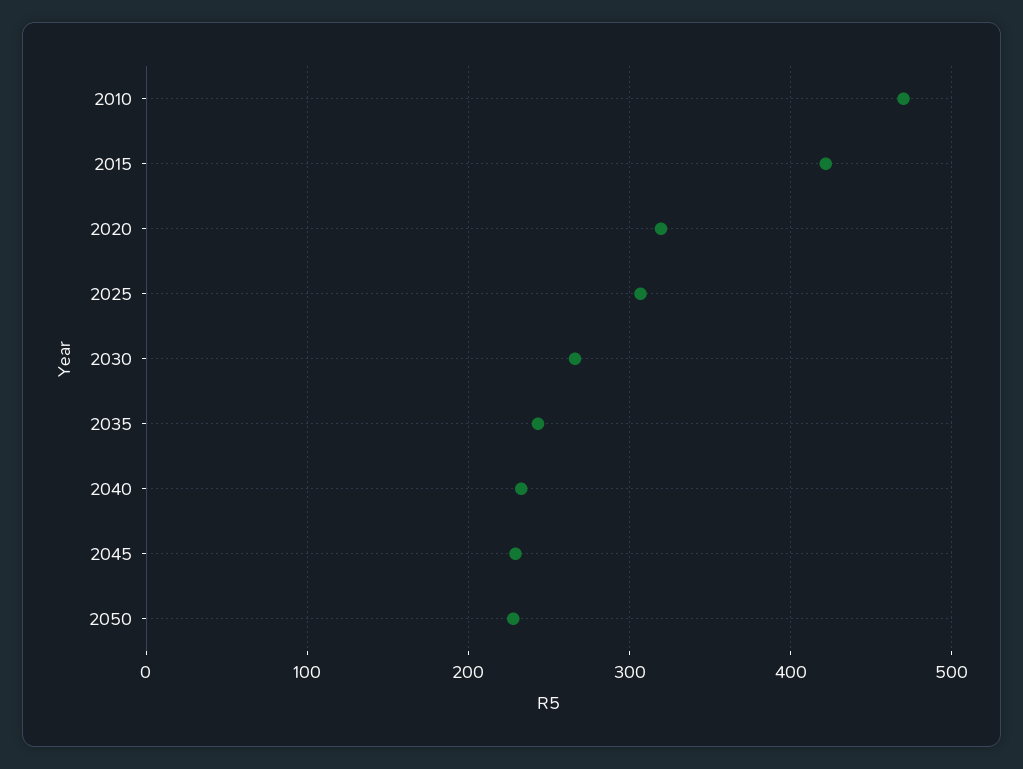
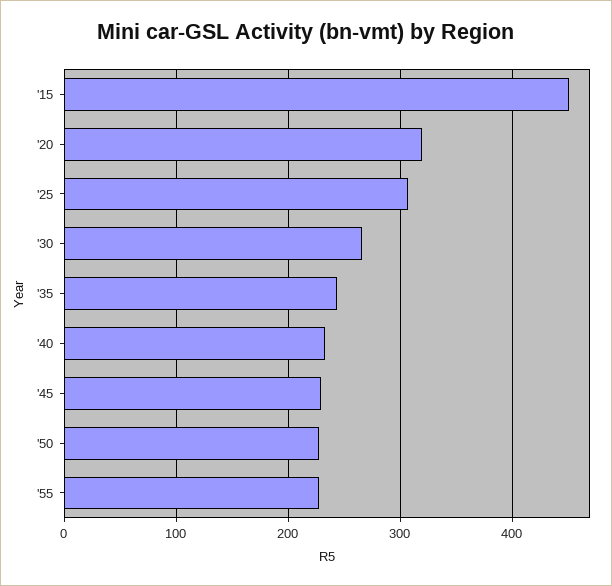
2010: 470 -> none
2015: 420 -> 450
'55: none -> 230

